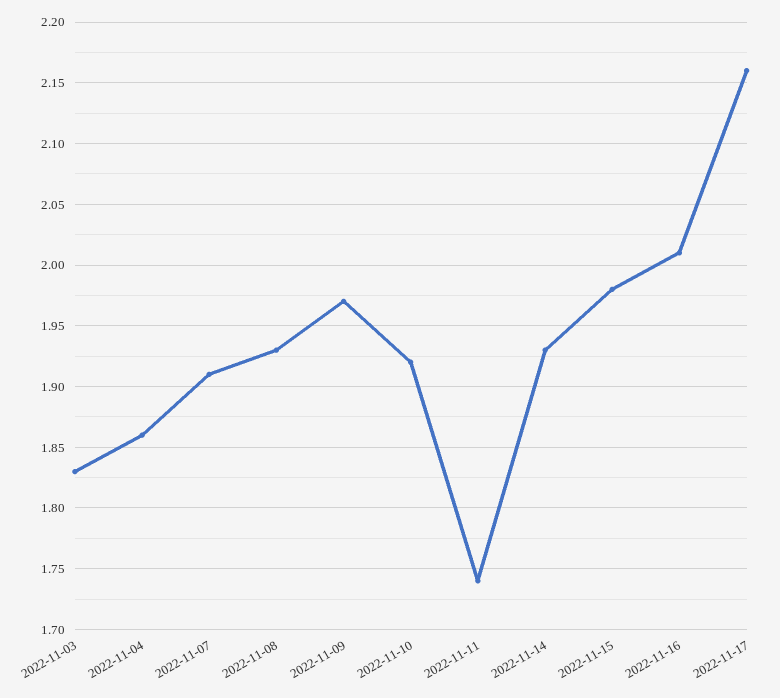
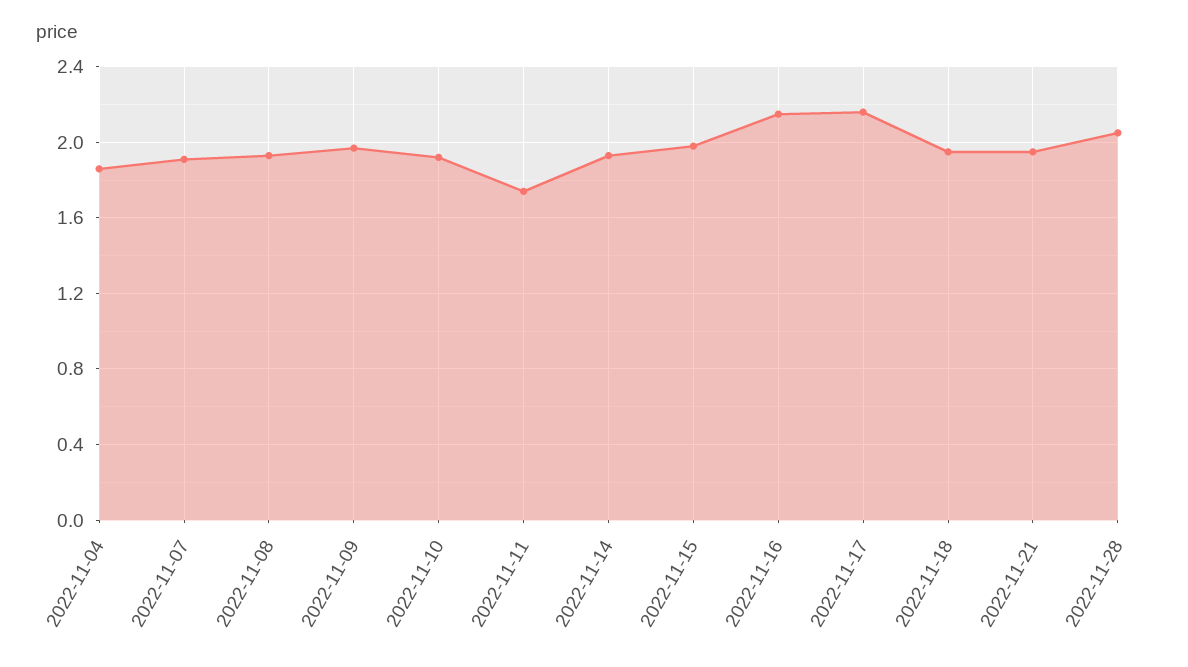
2022-11-03: 1.83 -> none
2022-11-16: 2.01 -> 2.15
2022-11-18: none -> 1.95
2022-11-21: none -> 1.95
2022-11-28: none -> 2.05

